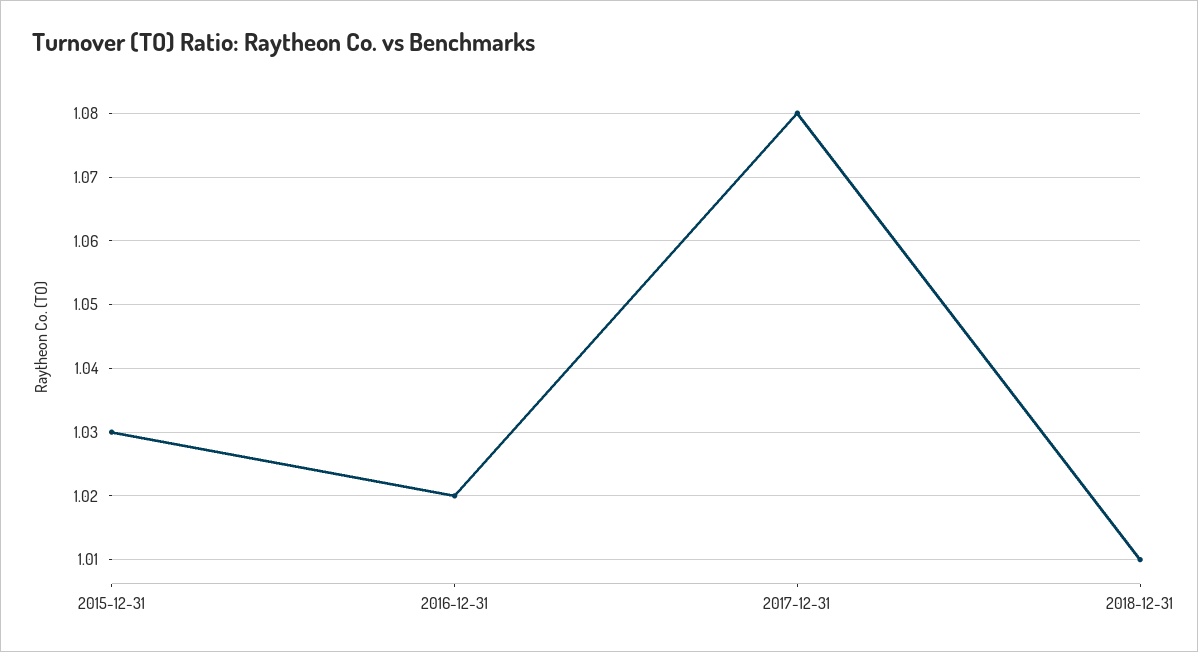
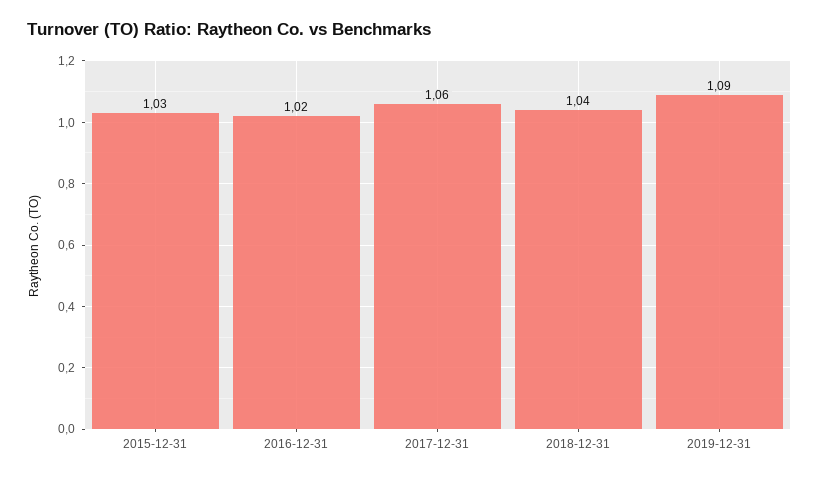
2017-12-31: 1.08 -> 1.06
2018-12-31: 1.01 -> 1.04
2019-12-31: none -> 1.09

